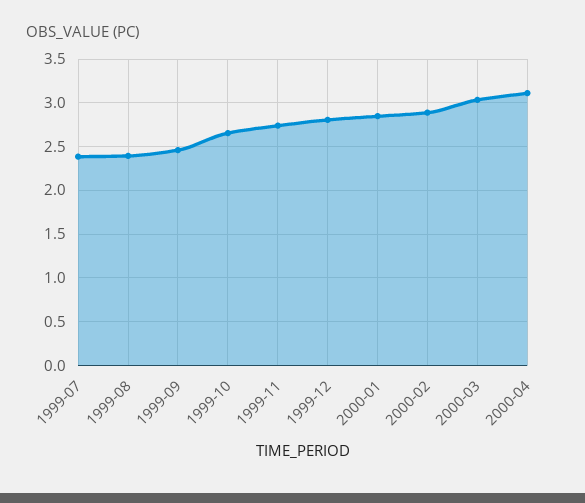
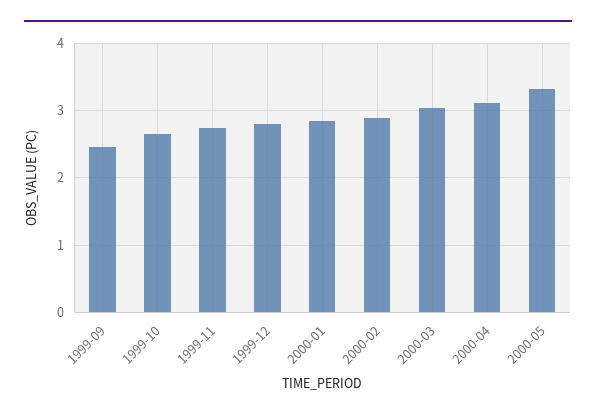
1999-07: 2.4 -> none
1999-08: 2.4 -> none
2000-05: none -> 3.3

